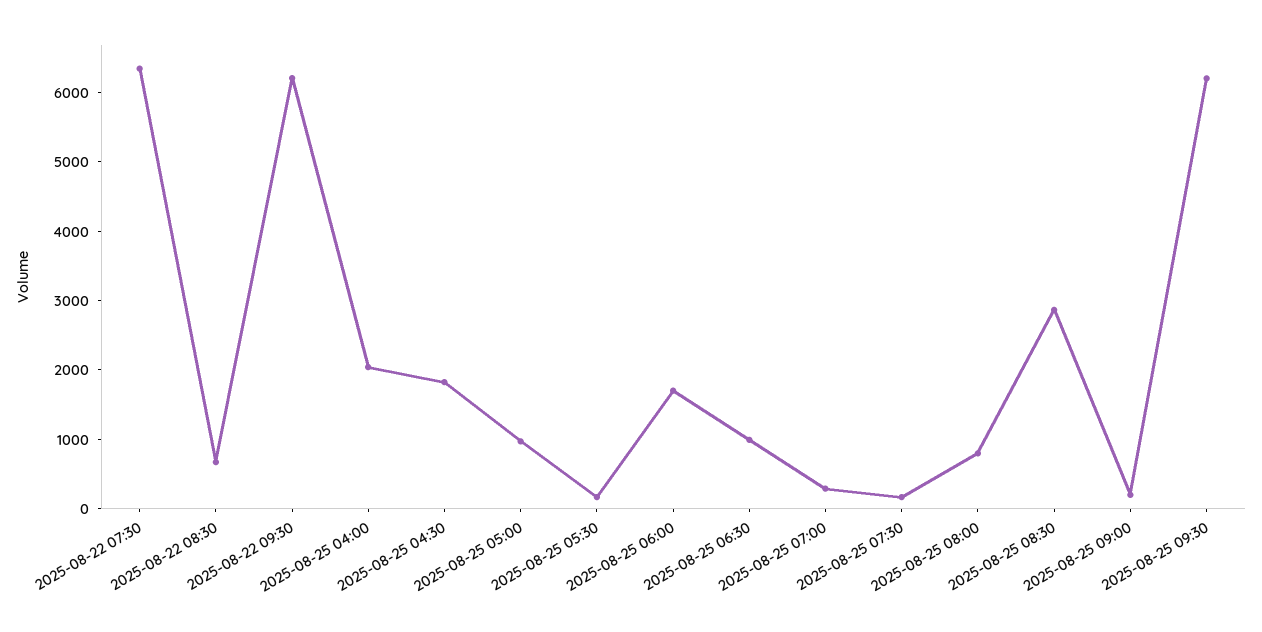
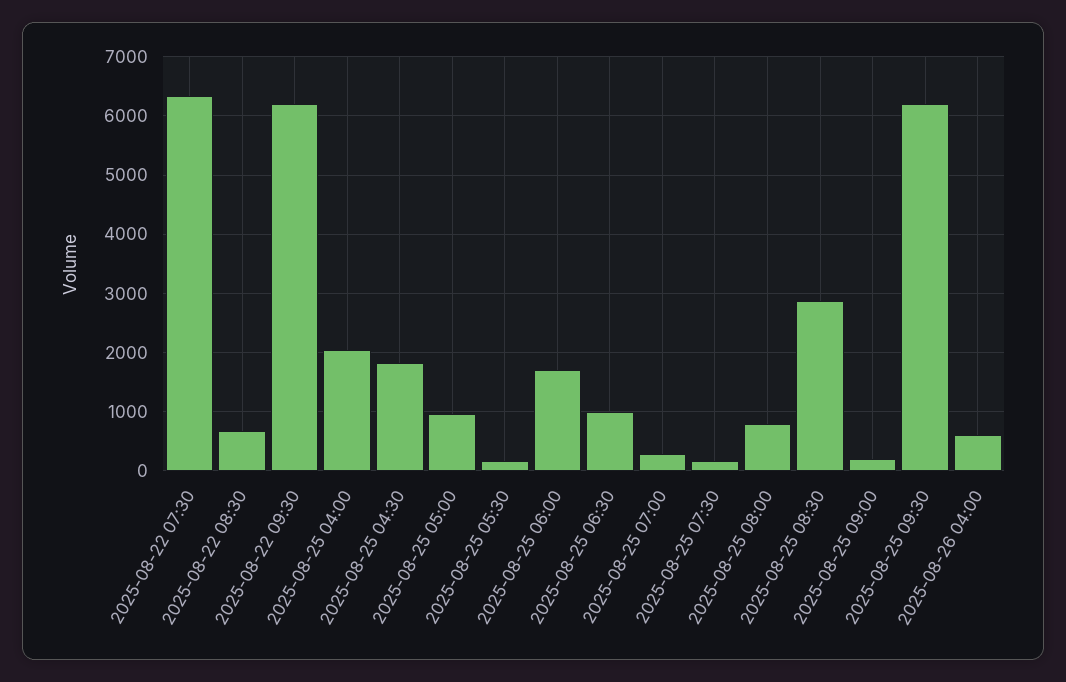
2025-08-26 04:00: none -> 600

